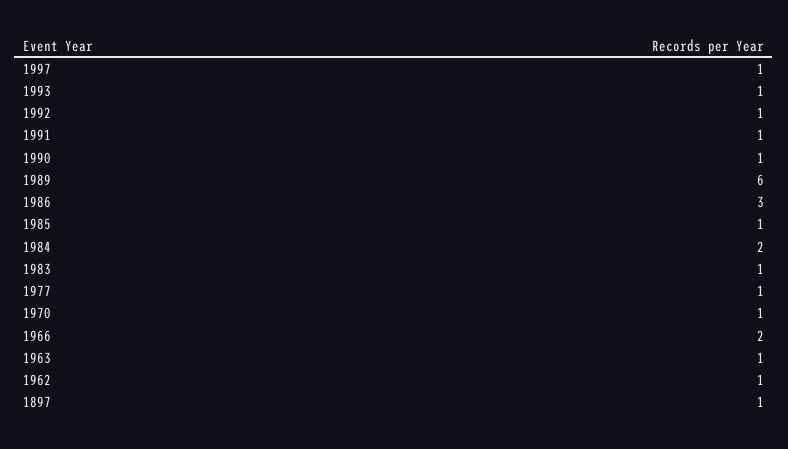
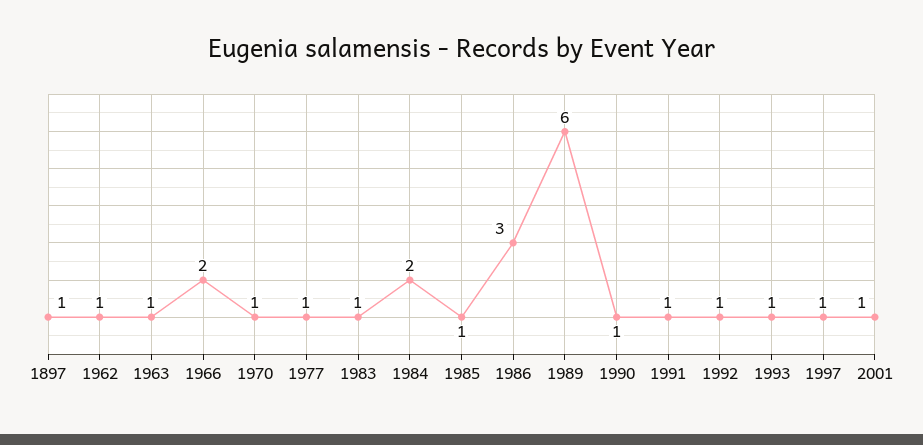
2001: none -> 1

